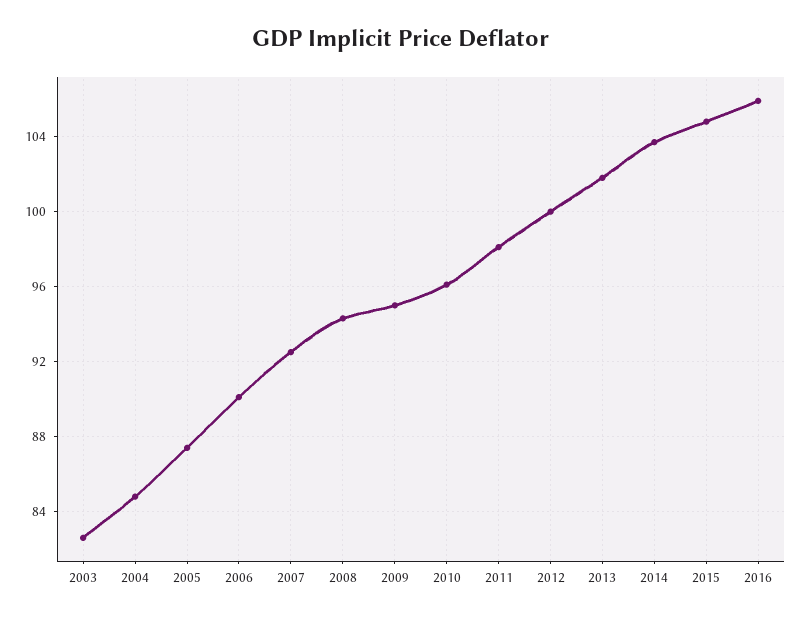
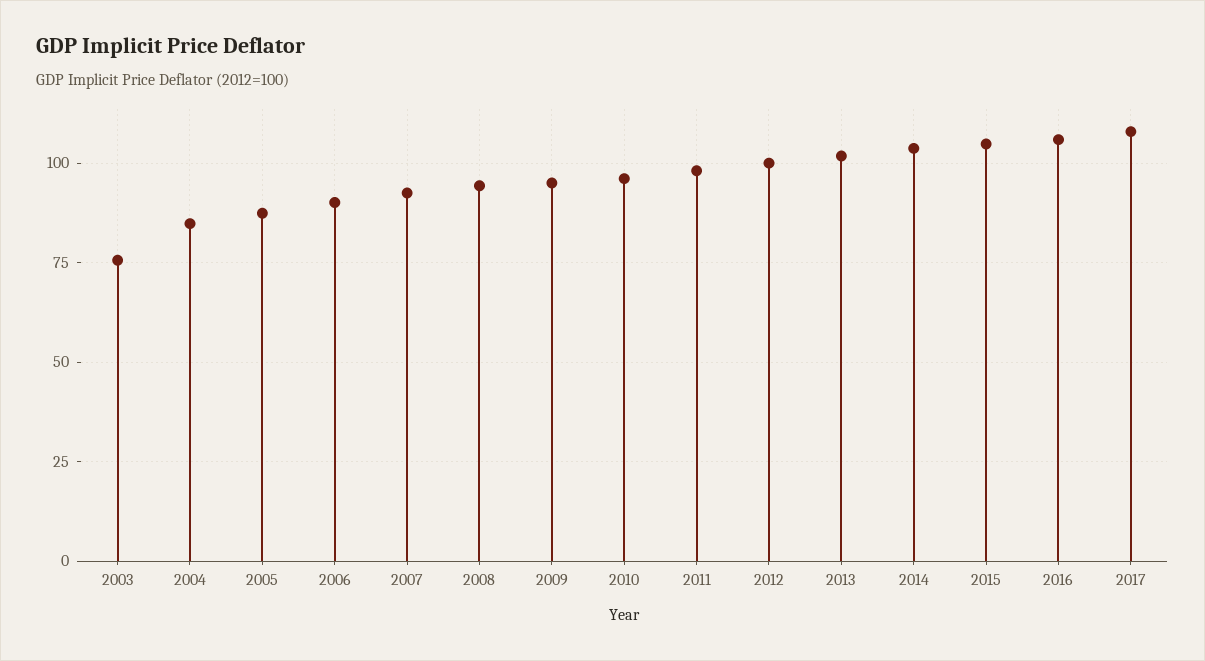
2003: 82.5 -> 75
2017: none -> 107.5

